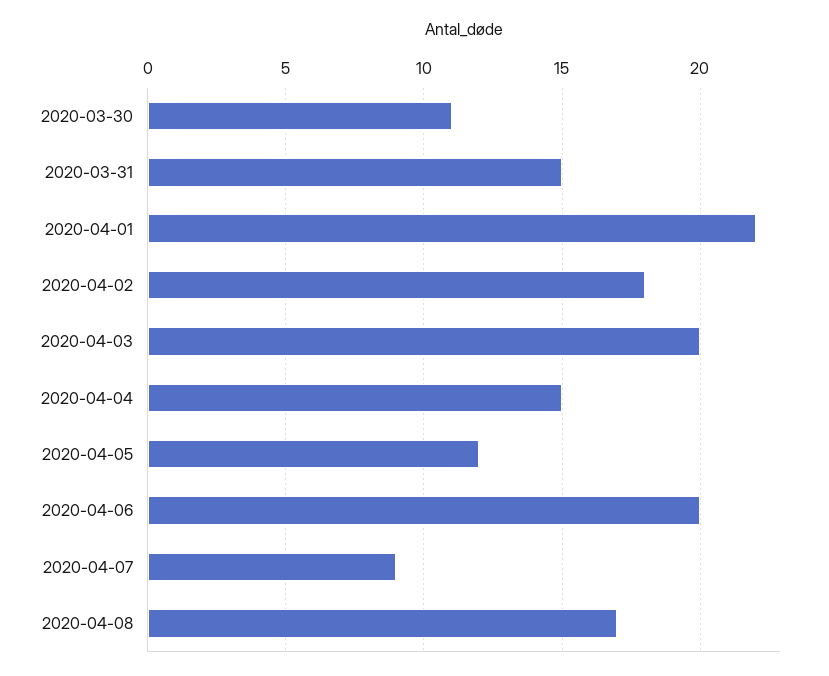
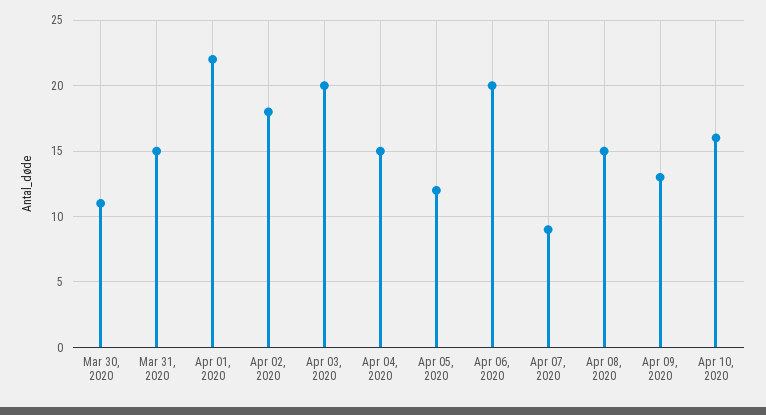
2020-04-08: 17 -> 15
Apr 09, 2020: none -> 13
Apr 10, 2020: none -> 16

